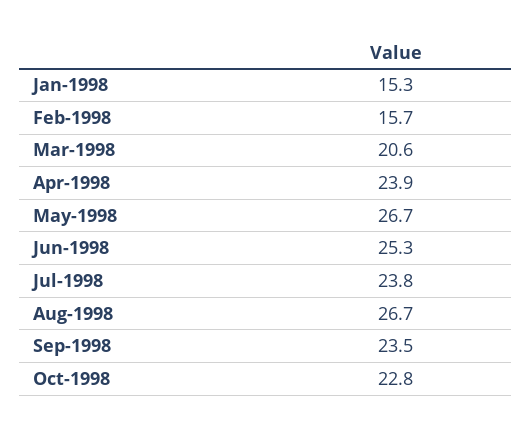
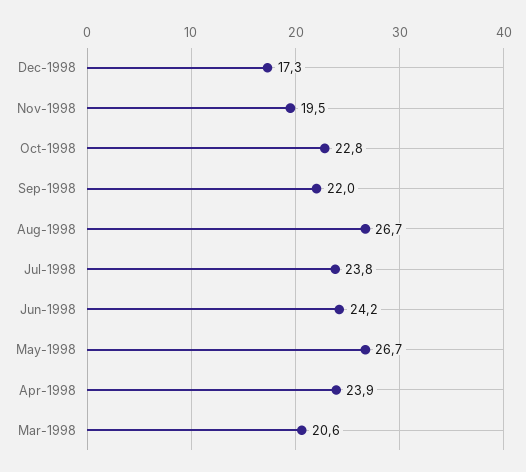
Jan-1998: 15.3 -> none
Feb-1998: 15.7 -> none
Jun-1998: 25.3 -> 24.2
Sep-1998: 23.5 -> 22
Dec-1998: none -> 17.3
Nov-1998: none -> 19.5

